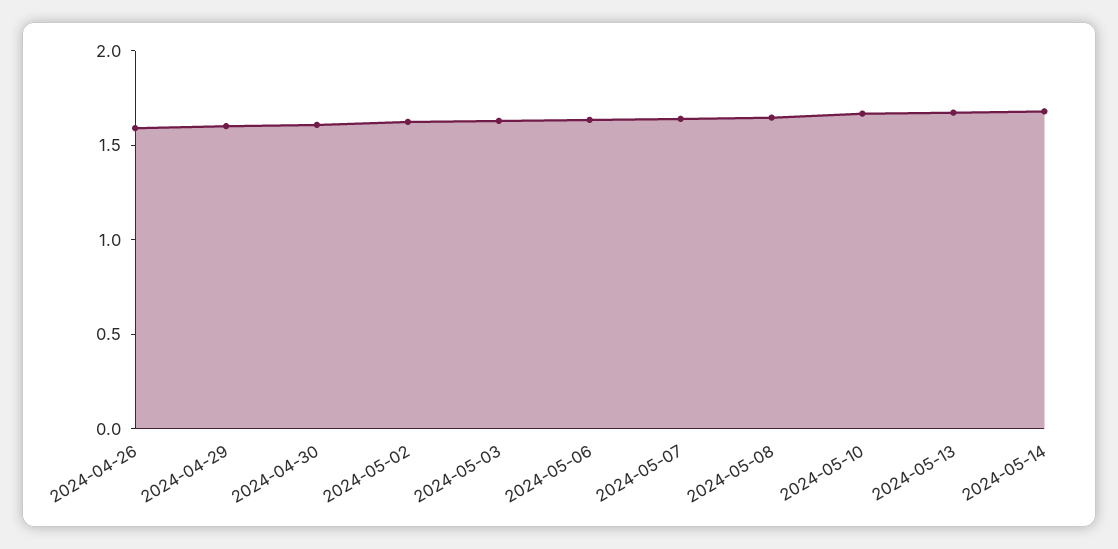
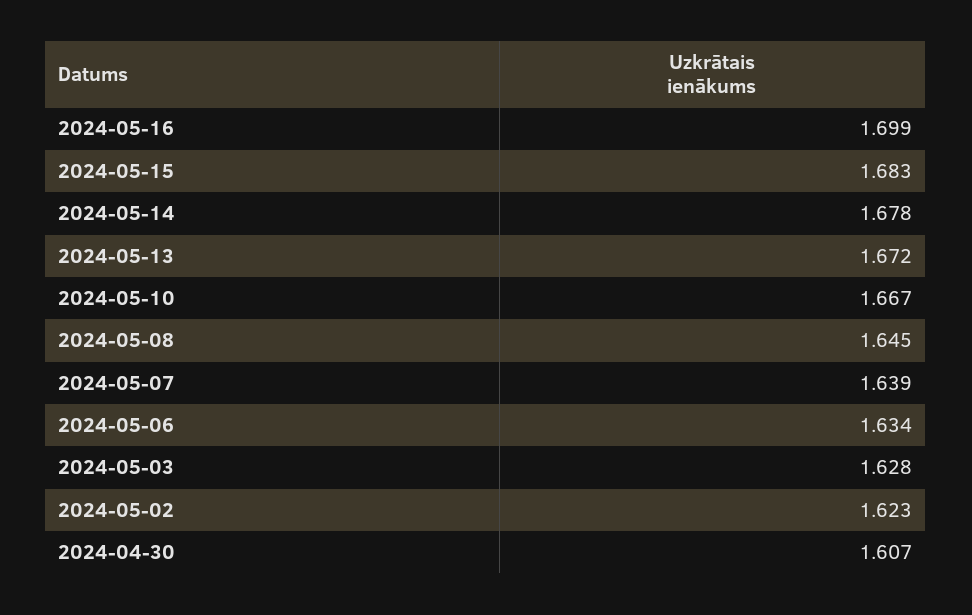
2024-04-26: 1.6 -> none
2024-04-29: 1.6 -> none
2024-05-16: none -> 1.699
2024-05-15: none -> 1.683

